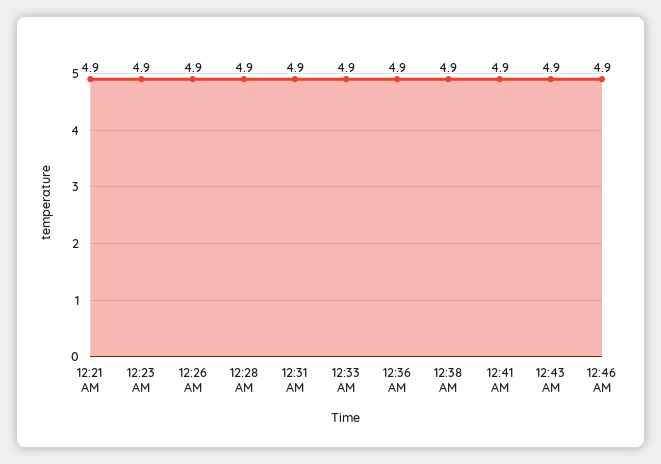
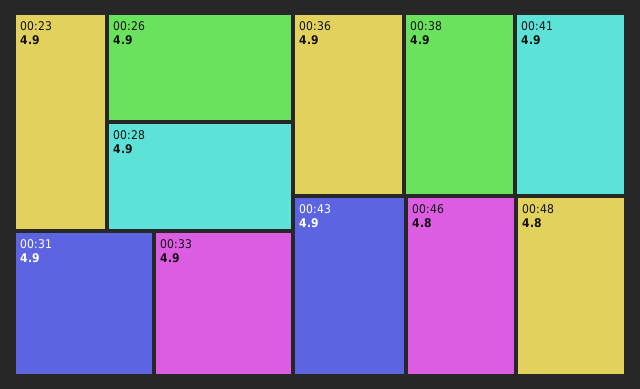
12:21 AM: 4.9 -> none
12:46 AM: 4.9 -> 4.8
00:48: none -> 4.8

